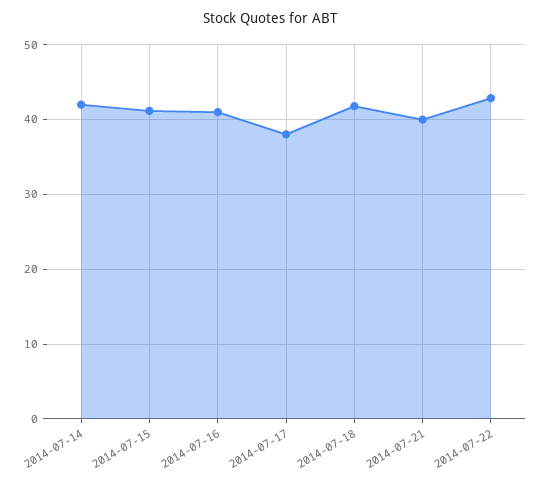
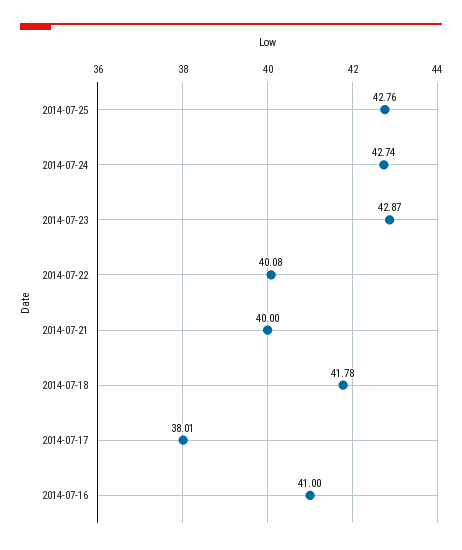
2014-07-14: 42 -> none
2014-07-15: 41 -> none
2014-07-22: 43 -> 40.08
2014-07-25: none -> 42.76
2014-07-24: none -> 42.74
2014-07-23: none -> 42.87

